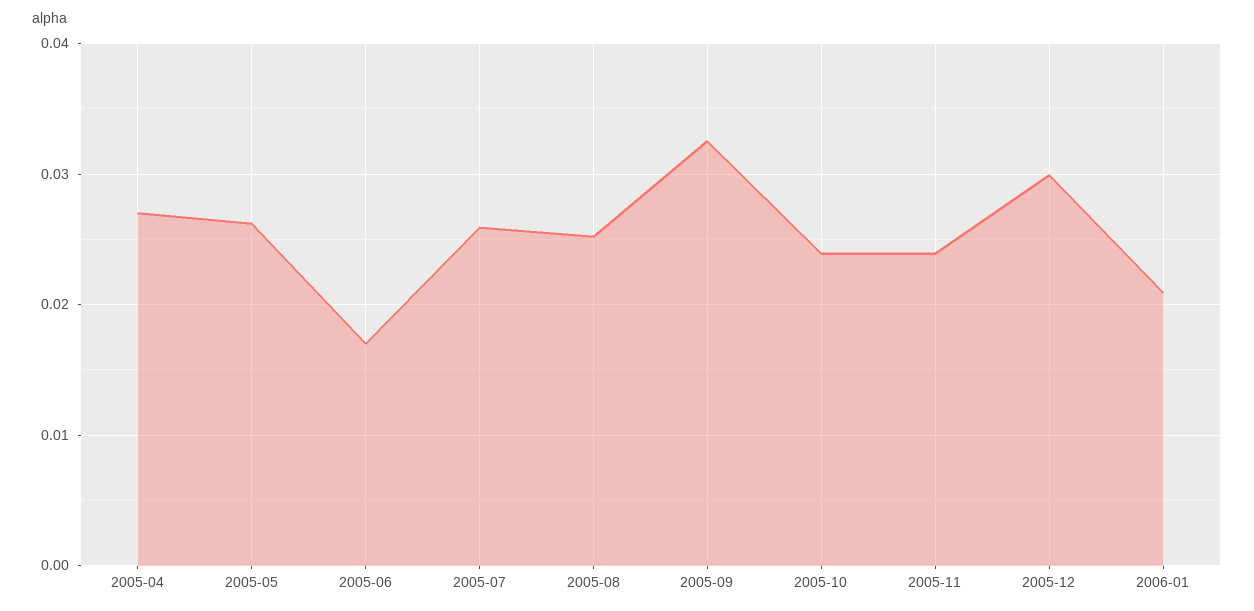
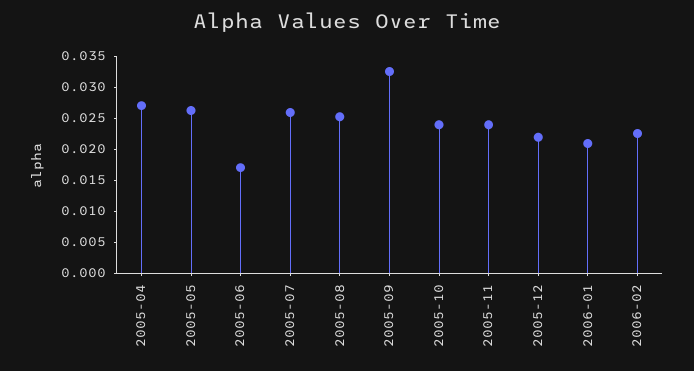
2005-12: 0.03 -> 0.0225
2006-02: none -> 0.0225

